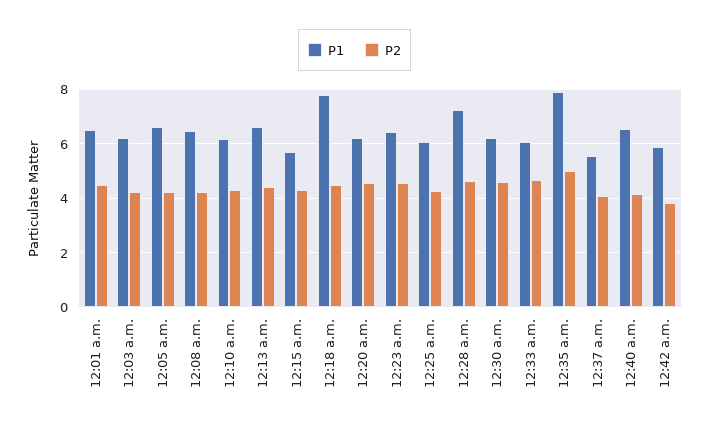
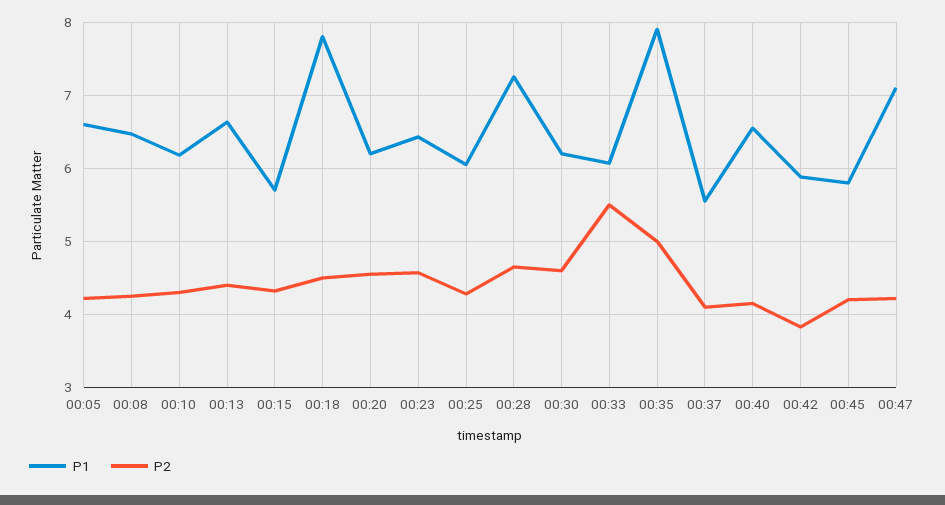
P1, 12:01 a.m.: 6.5 -> none
P2, 12:01 a.m.: 4.5 -> none
P1, 12:03 a.m.: 6.25 -> none
P2, 12:03 a.m.: 4.25 -> none
P2, 12:33 a.m.: 4.75 -> 5.5
P1, 00:45: none -> 5.8
P2, 00:45: none -> 4.2
P1, 00:47: none -> 7.1
P2, 00:47: none -> 4.2

